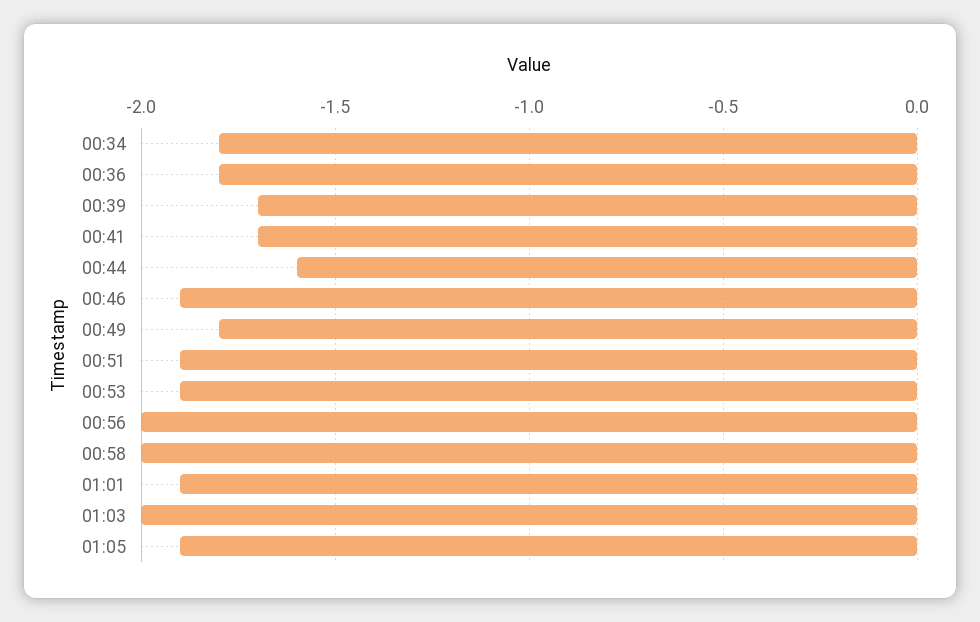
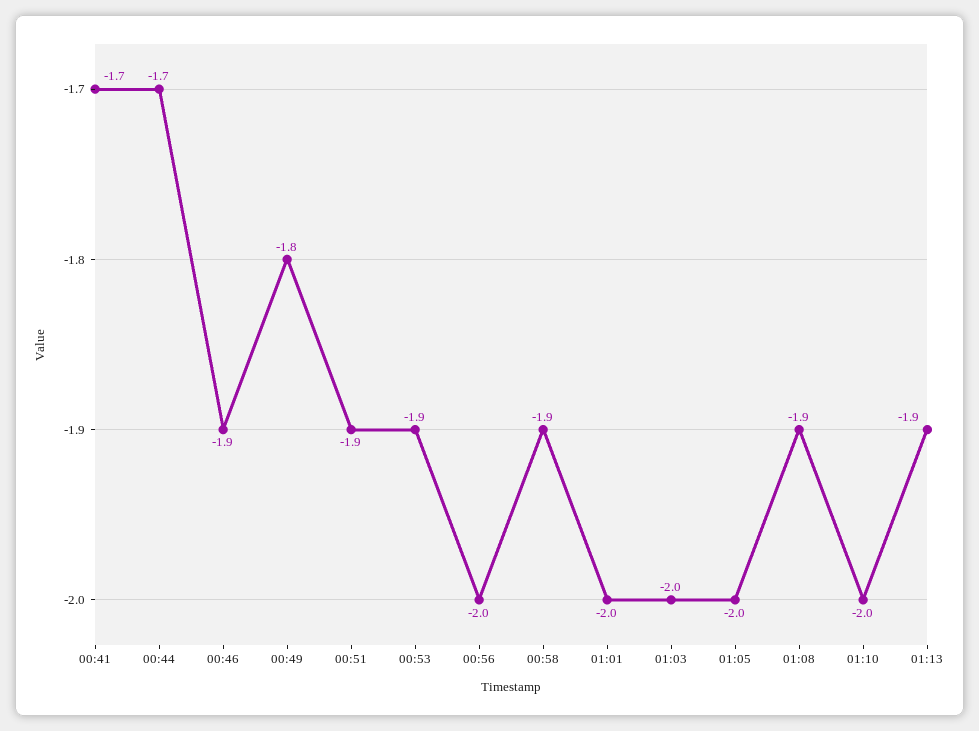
00:34: -1.8 -> none
00:36: -1.8 -> none
00:39: -1.7 -> none
00:44: -1.6 -> -1.7
00:58: -2 -> -1.9
01:01: -1.9 -> -2
01:05: -1.9 -> -2
01:08: none -> -1.9
01:10: none -> -2
01:13: none -> -1.9

